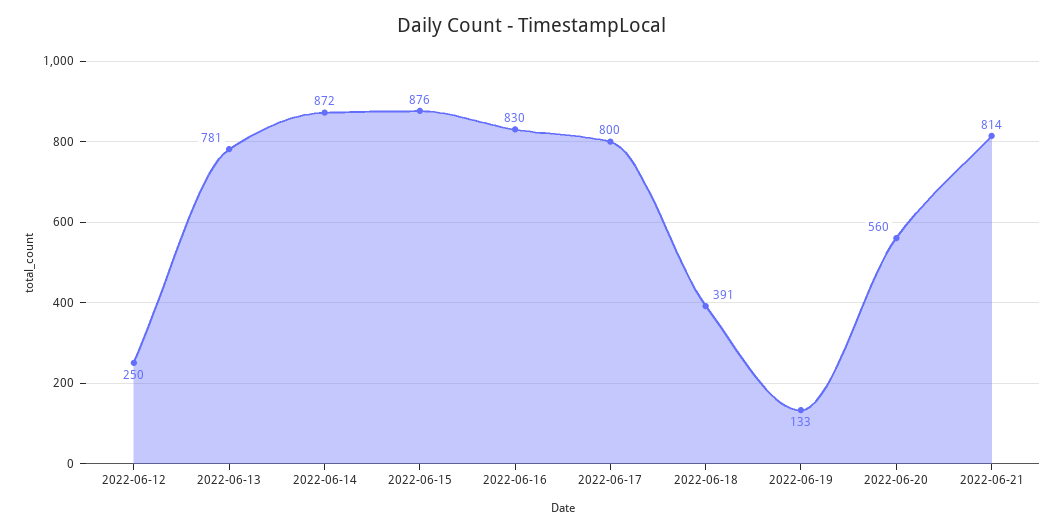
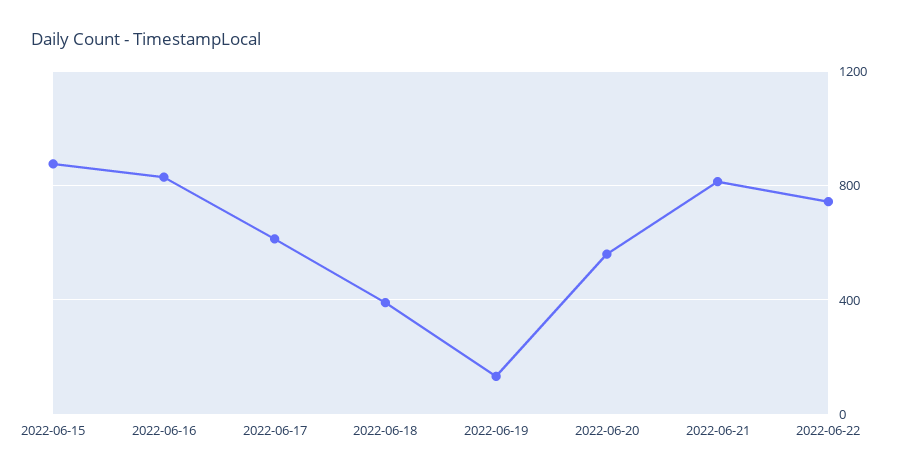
2022-06-12: 250 -> none
2022-06-13: 781 -> none
2022-06-14: 872 -> none
2022-06-17: 800 -> 600
2022-06-22: none -> 750

